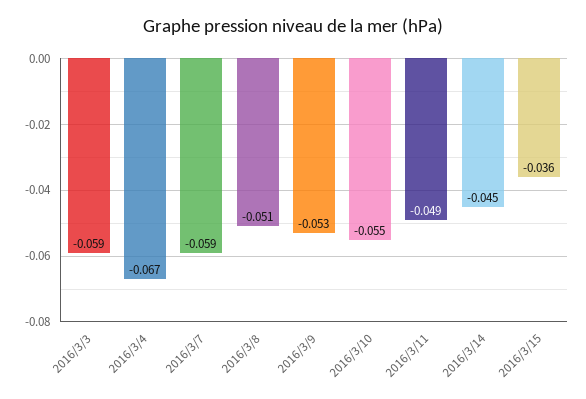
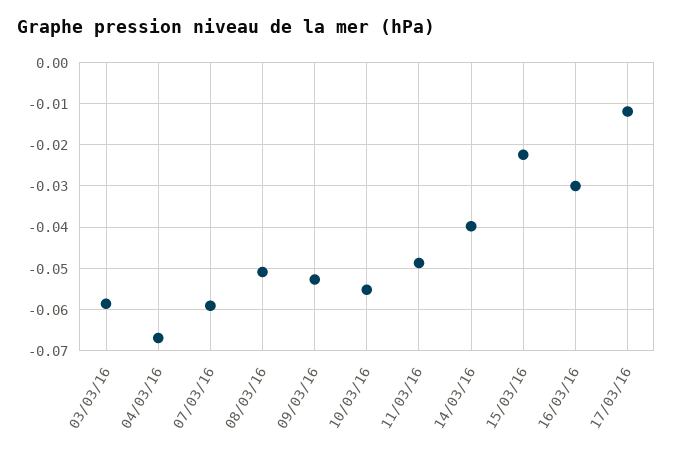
2016/3/14: -0.045 -> -0.04
2016/3/15: -0.036 -> -0.022
16/03/16: none -> -0.03
17/03/16: none -> -0.012

